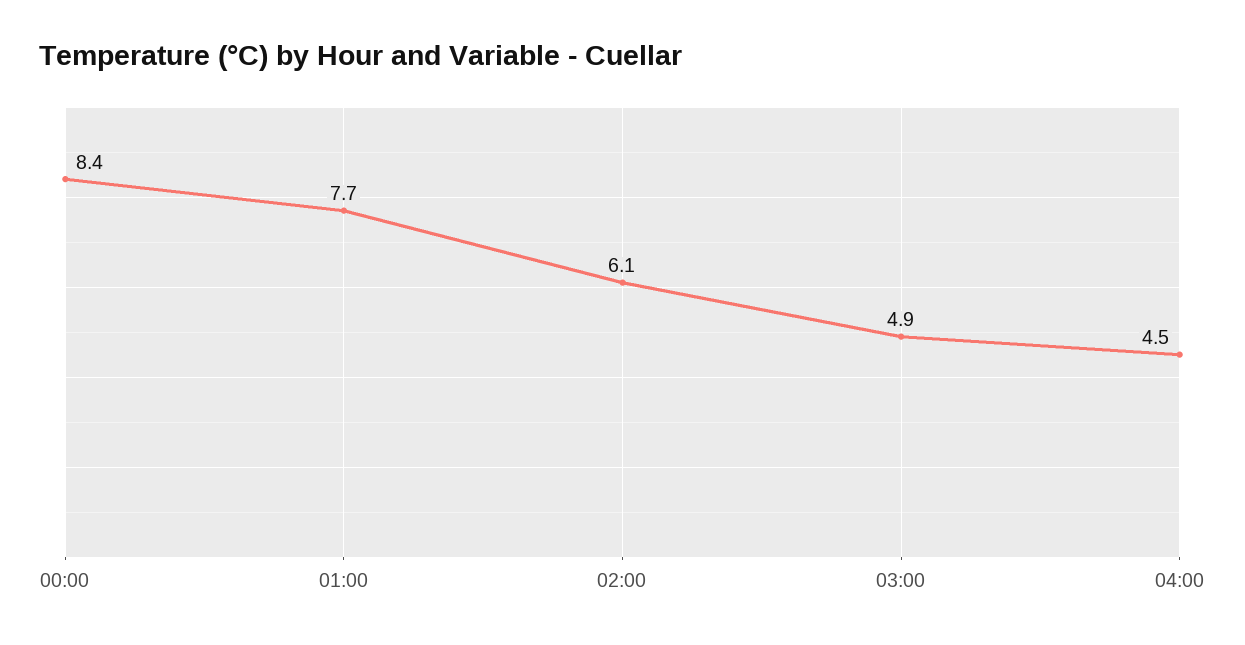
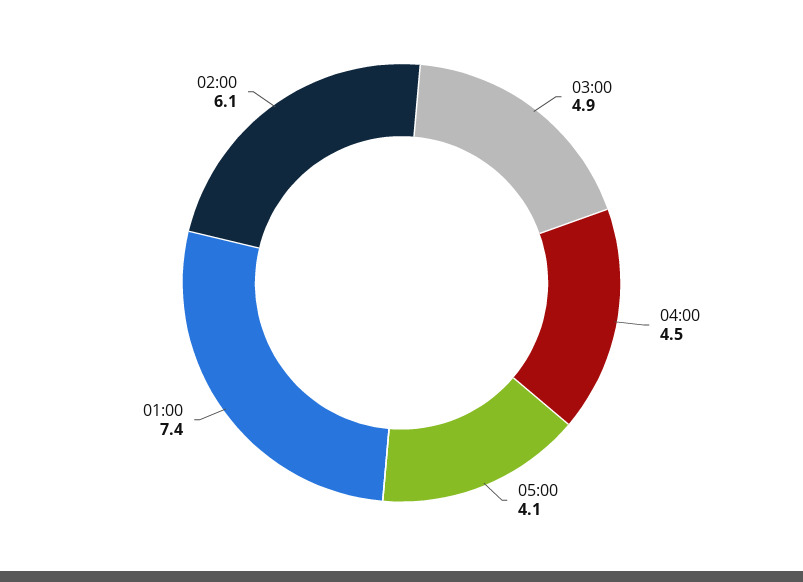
00:00: 8.4 -> none
01:00: 7.7 -> 7.4
05:00: none -> 4.1

